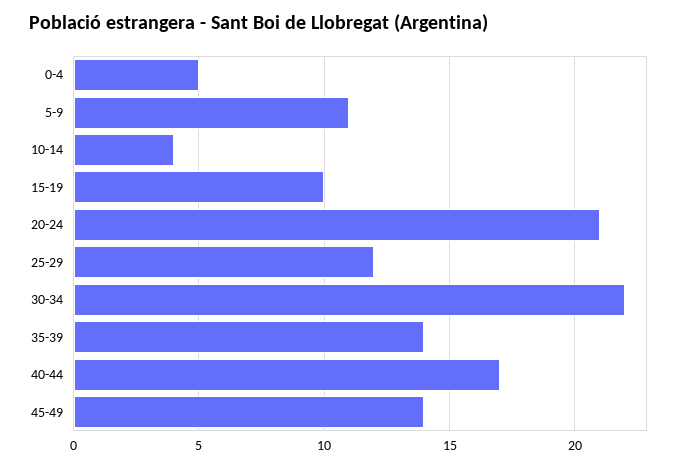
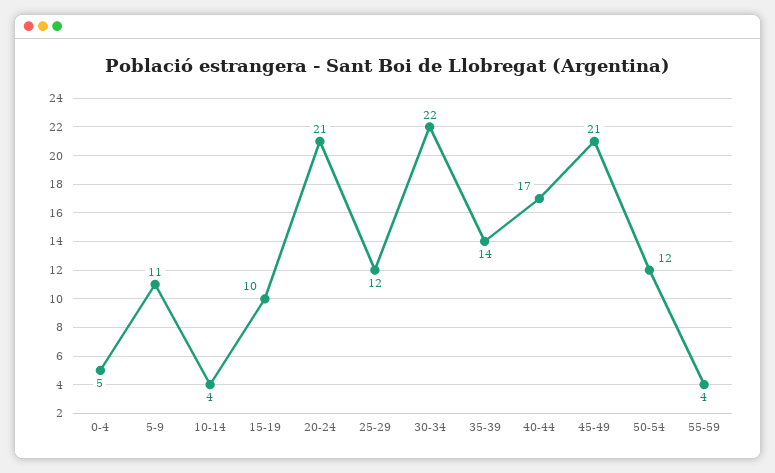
45-49: 14 -> 21
50-54: none -> 12
55-59: none -> 4

